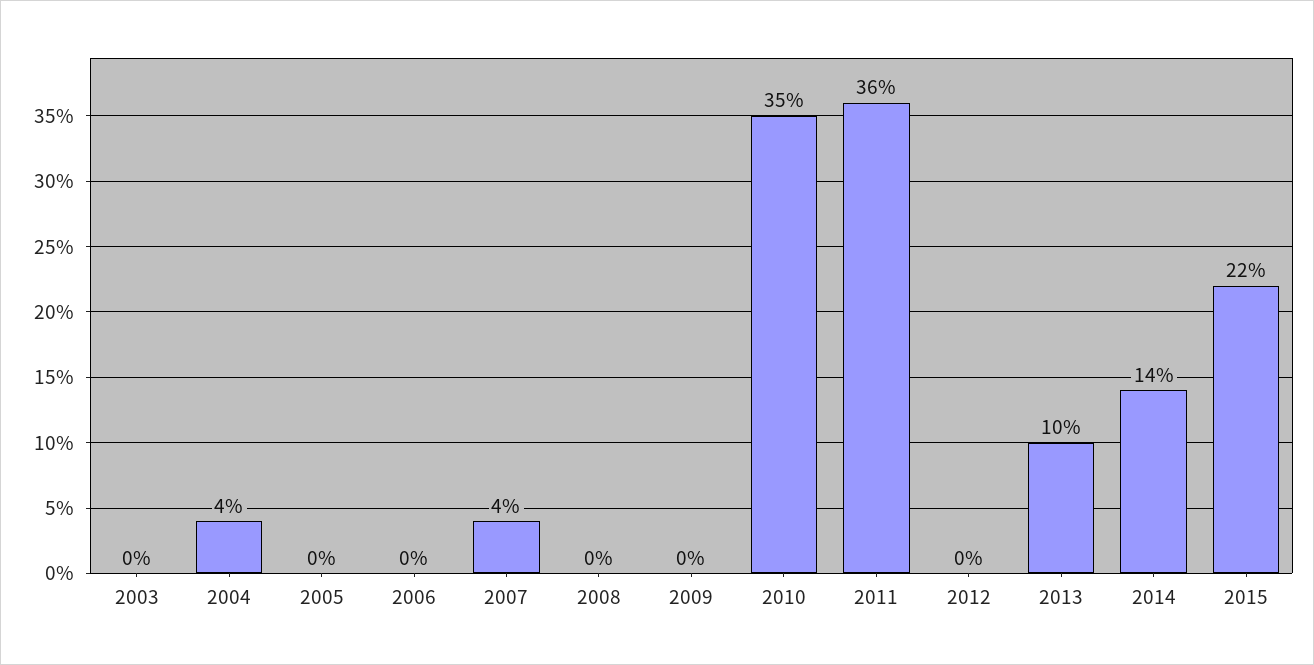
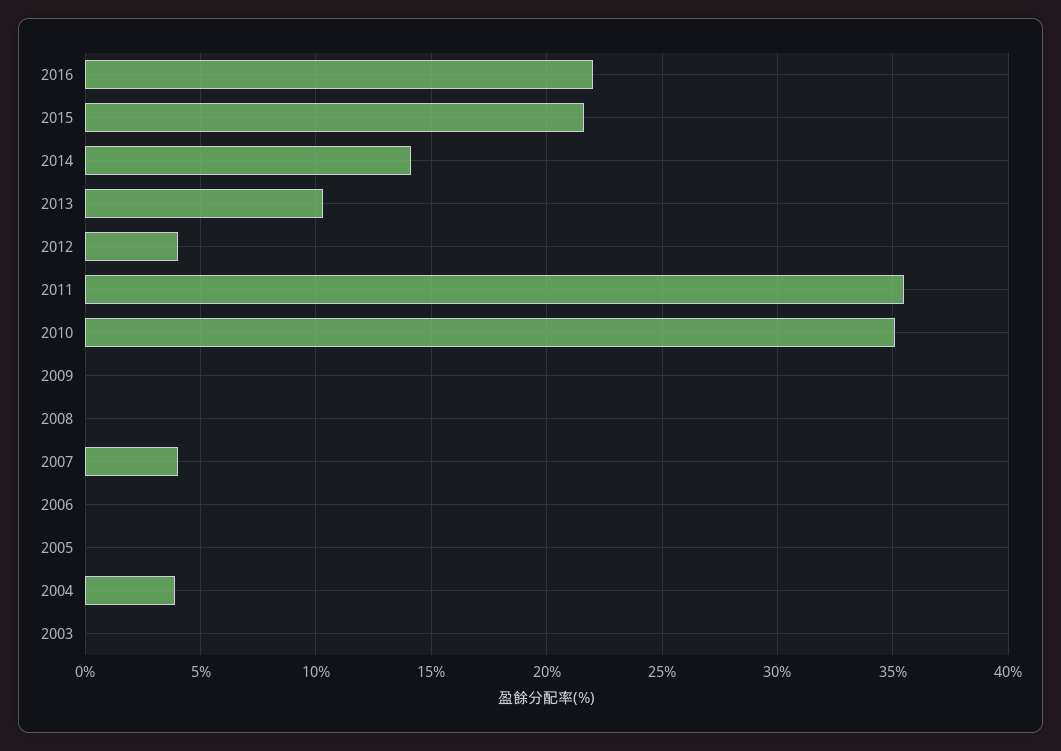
2012: 0 -> 4
2016: none -> 22

